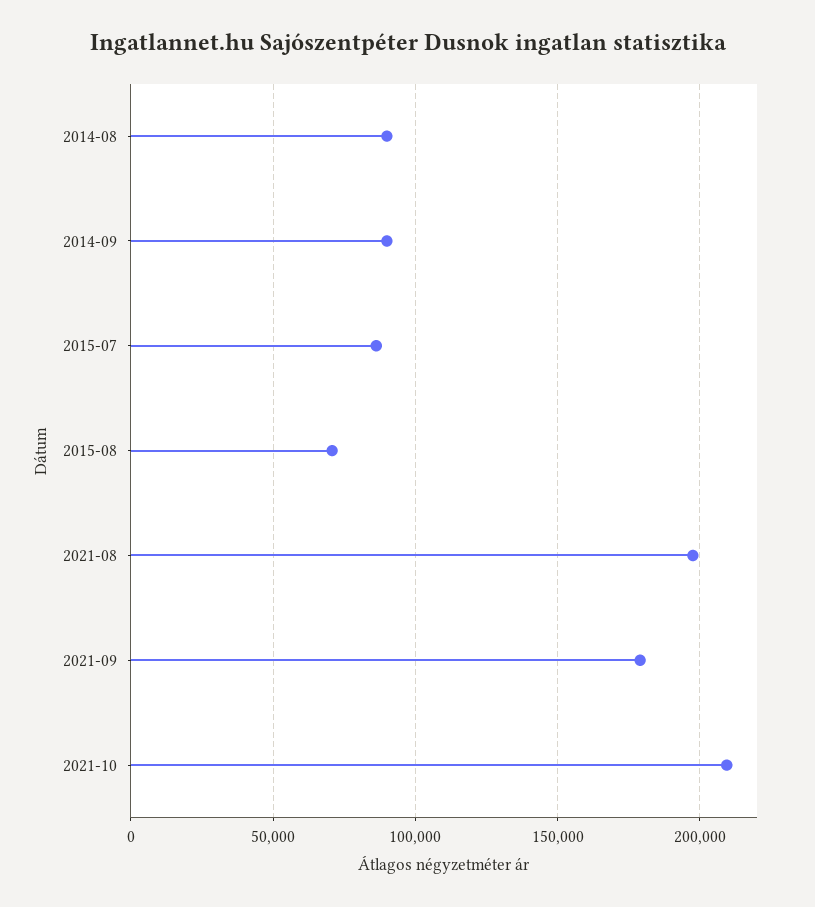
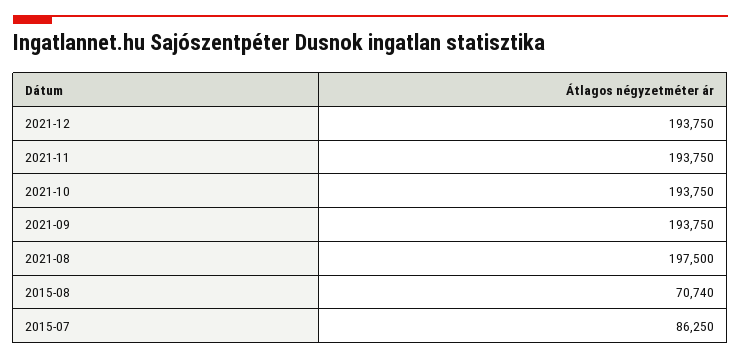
2014-08: 90000 -> none
2014-09: 90000 -> none
2021-09: 180000 -> 193750
2021-10: 210000 -> 193750
2021-12: none -> 193750
2021-11: none -> 193750

